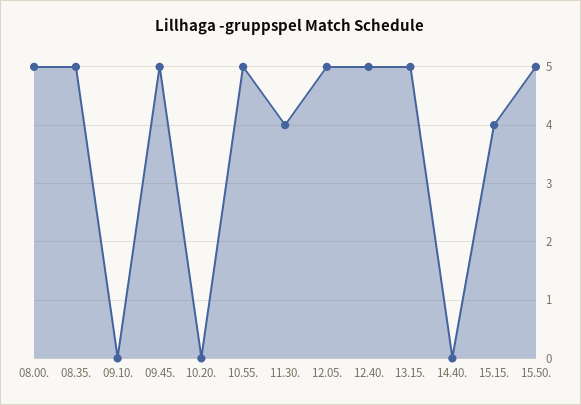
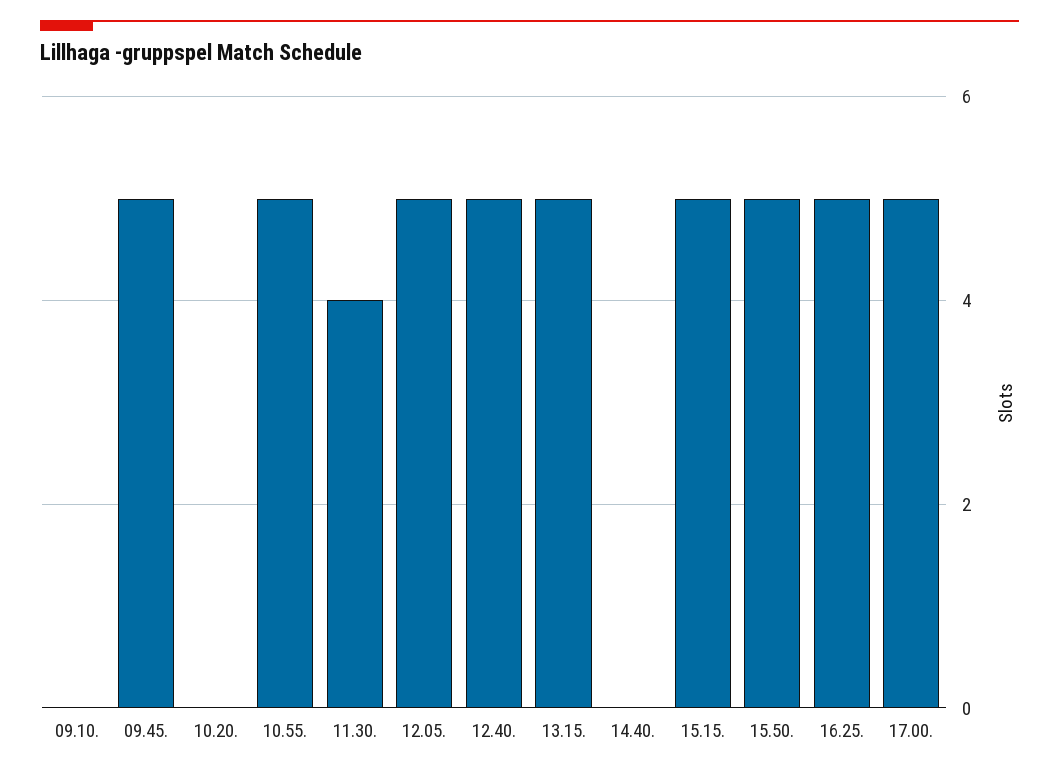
08.00.: 5 -> none
08.35.: 5 -> none
15.15.: 4 -> 5
16.25.: none -> 5
17.00.: none -> 5

